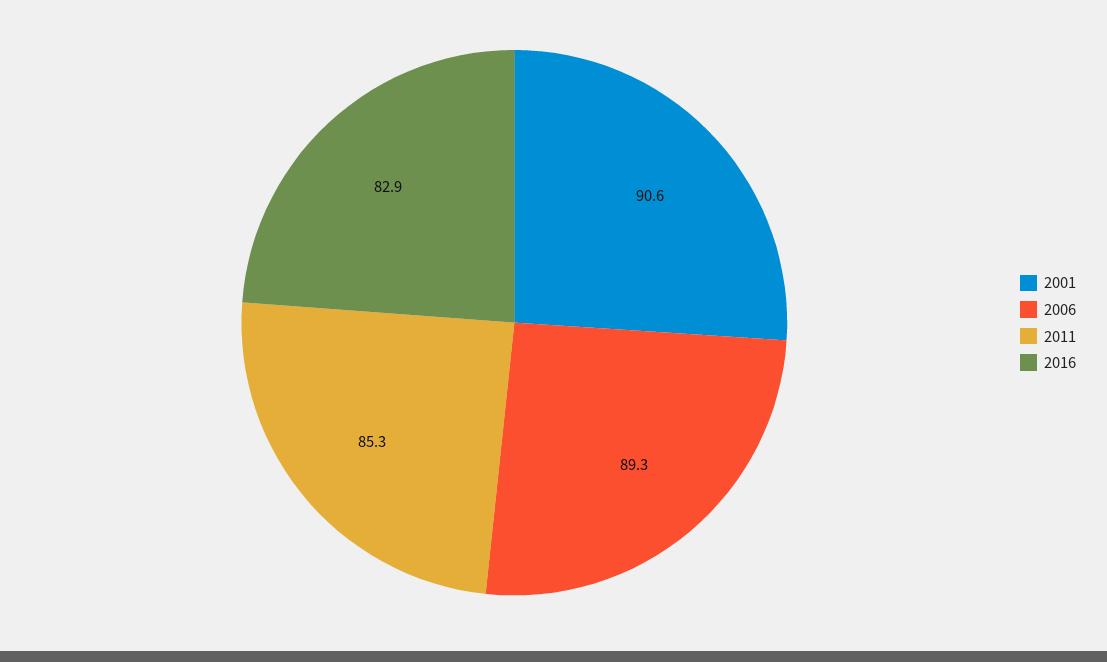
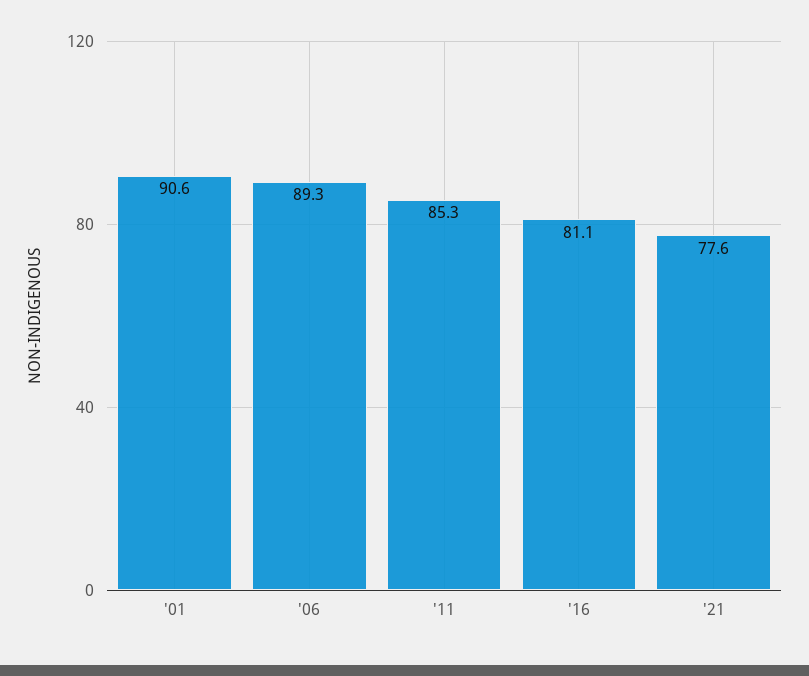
2016: 82.9 -> 81.1
'21: none -> 77.6

